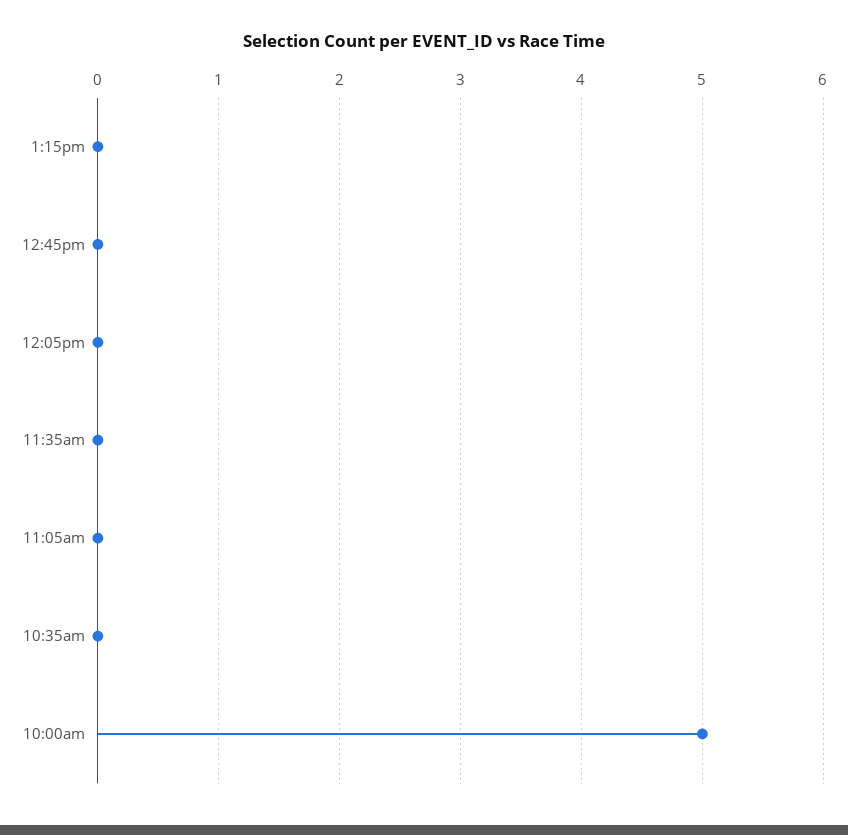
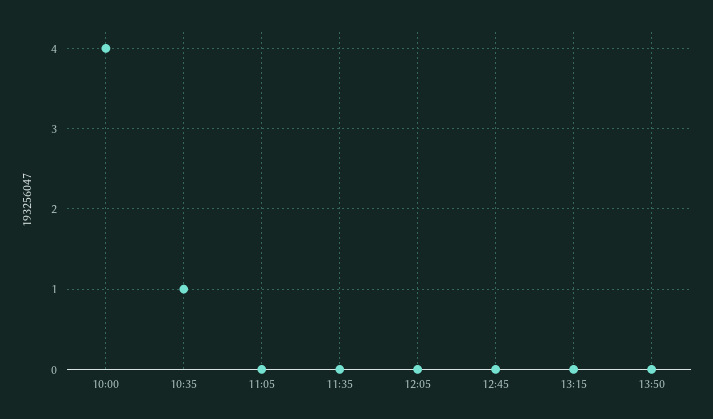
10:35am: 0 -> 1
10:00am: 5 -> 4
13:50: none -> 0

